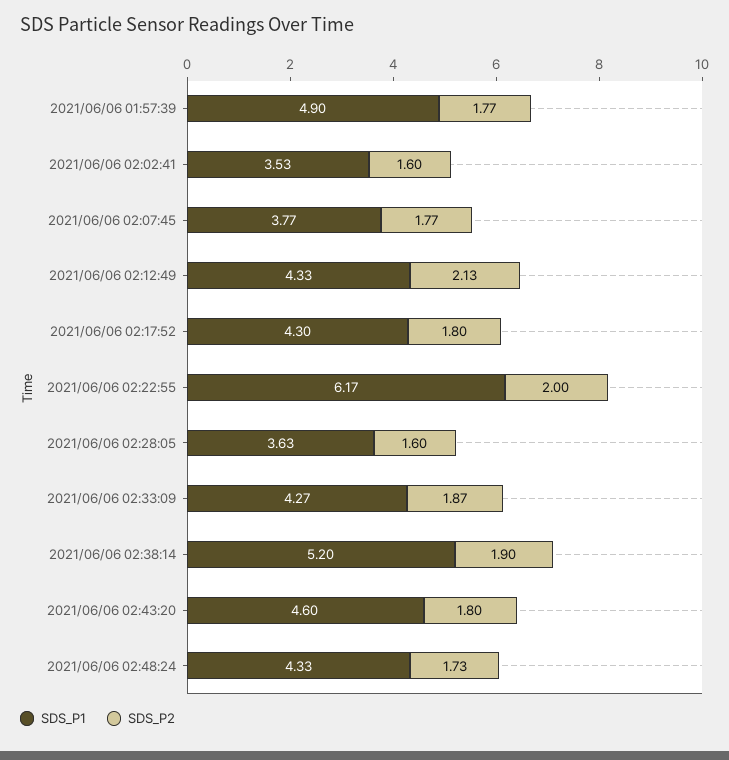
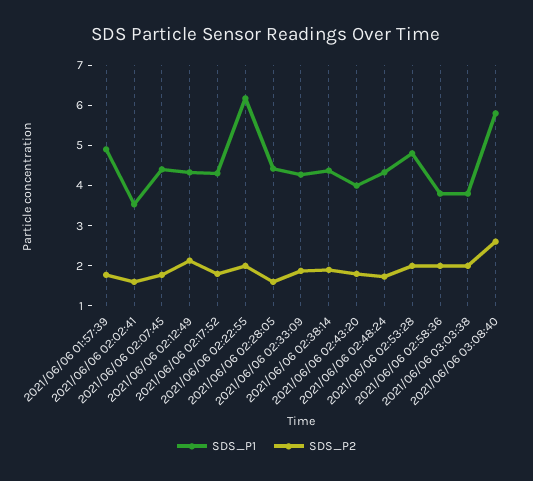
SDS_P1, 2021/06/06 02:07:45: 3.77 -> 4.4
SDS_P1, 2021/06/06 02:28:05: 3.63 -> 4.4
SDS_P1, 2021/06/06 02:38:14: 5.2 -> 4.4
SDS_P1, 2021/06/06 02:43:20: 4.6 -> 4
SDS_P1, 2021/06/06 02:53:28: none -> 4.8
SDS_P2, 2021/06/06 02:53:28: none -> 2
SDS_P1, 2021/06/06 02:58:36: none -> 3.8
SDS_P2, 2021/06/06 02:58:36: none -> 2
SDS_P1, 2021/06/06 03:03:38: none -> 3.8
SDS_P2, 2021/06/06 03:03:38: none -> 2
SDS_P1, 2021/06/06 03:08:40: none -> 5.8
SDS_P2, 2021/06/06 03:08:40: none -> 2.6

